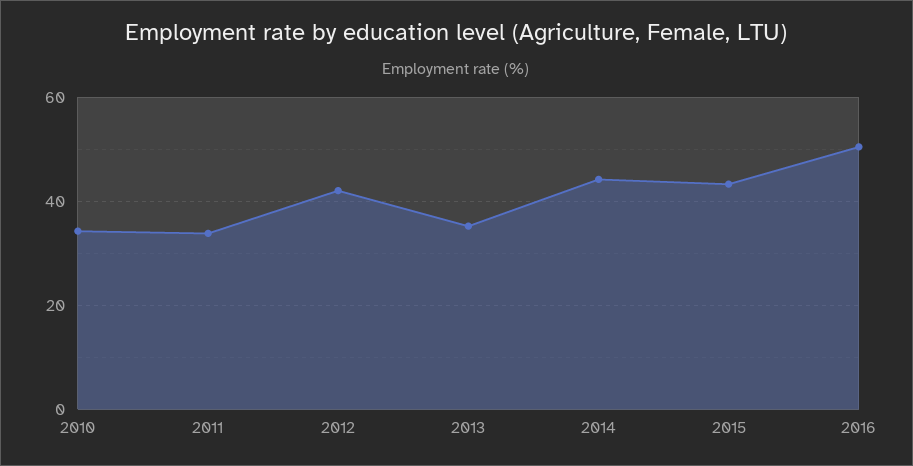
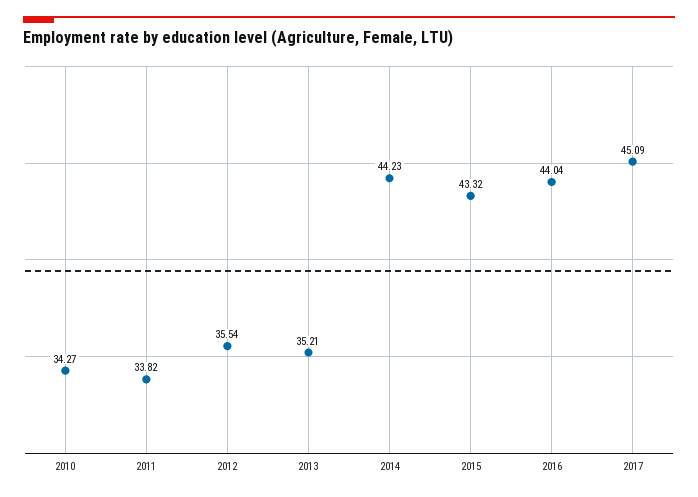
2012: 42 -> 35.54
2016: 50 -> 44.04
2017: none -> 45.09

